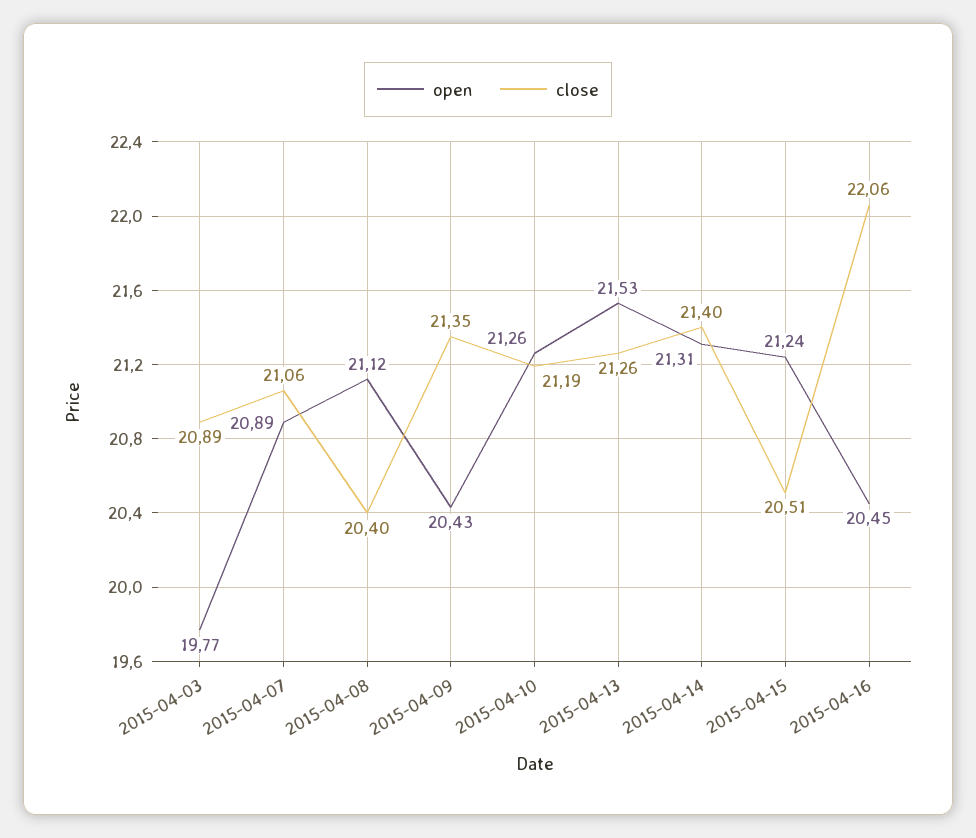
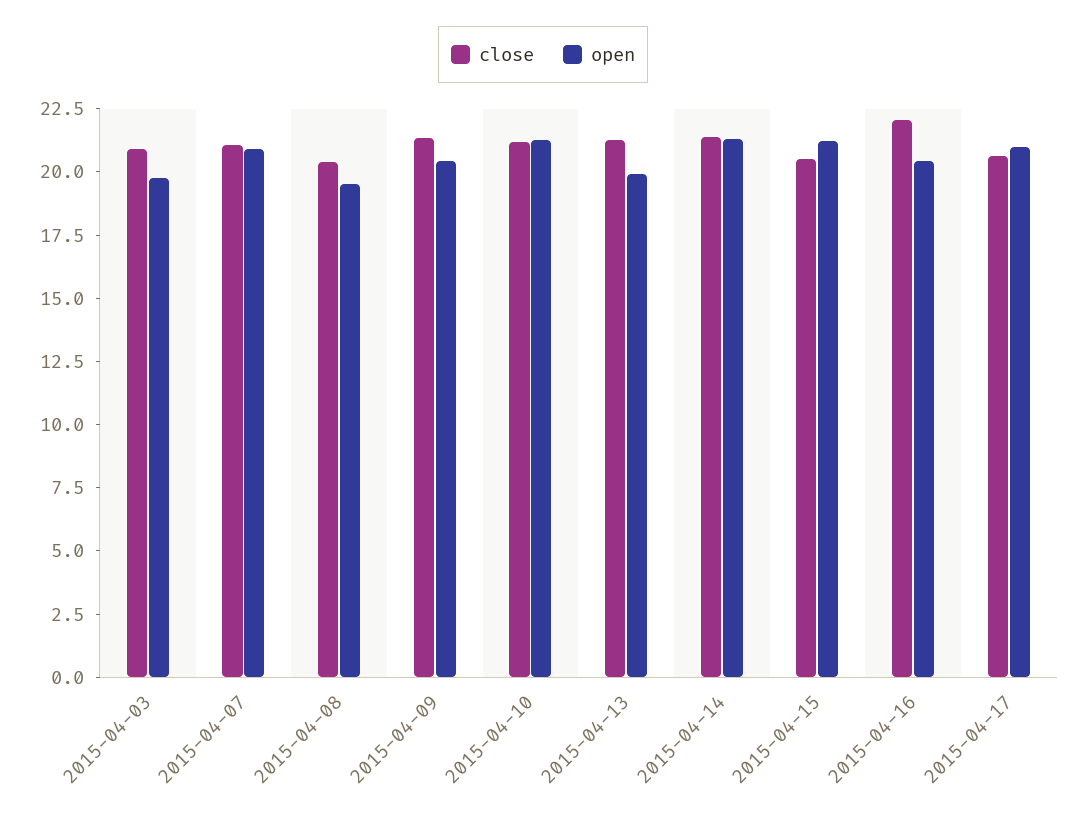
open, 2015-04-08: 21.12 -> 19.5
open, 2015-04-13: 21.53 -> 20
close, 2015-04-17: none -> 20.5
open, 2015-04-17: none -> 21

